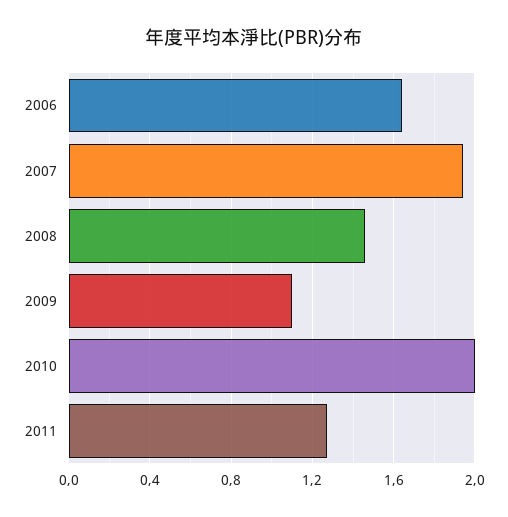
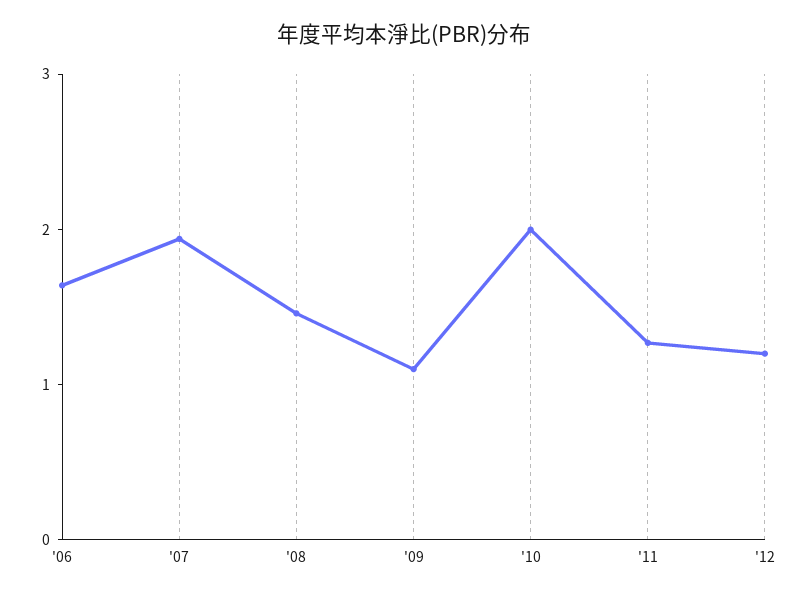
'12: none -> 1.2

